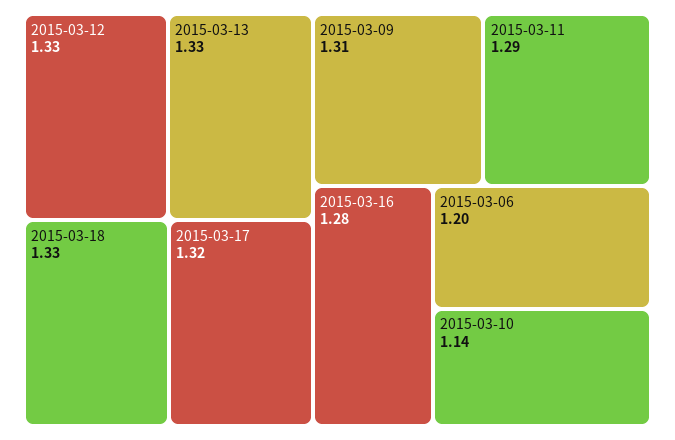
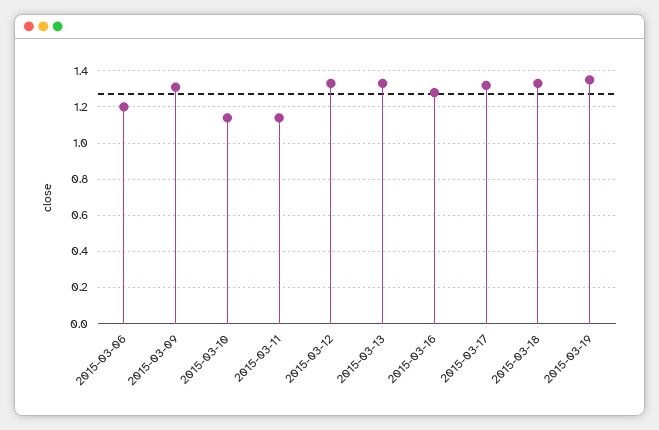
2015-03-11: 1.29 -> 1.15
2015-03-19: none -> 1.35

